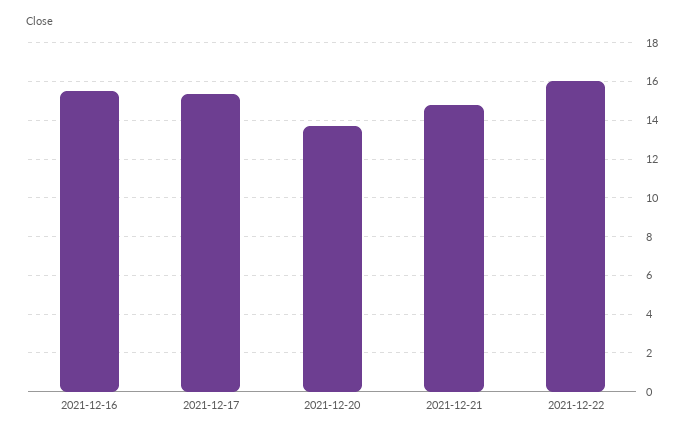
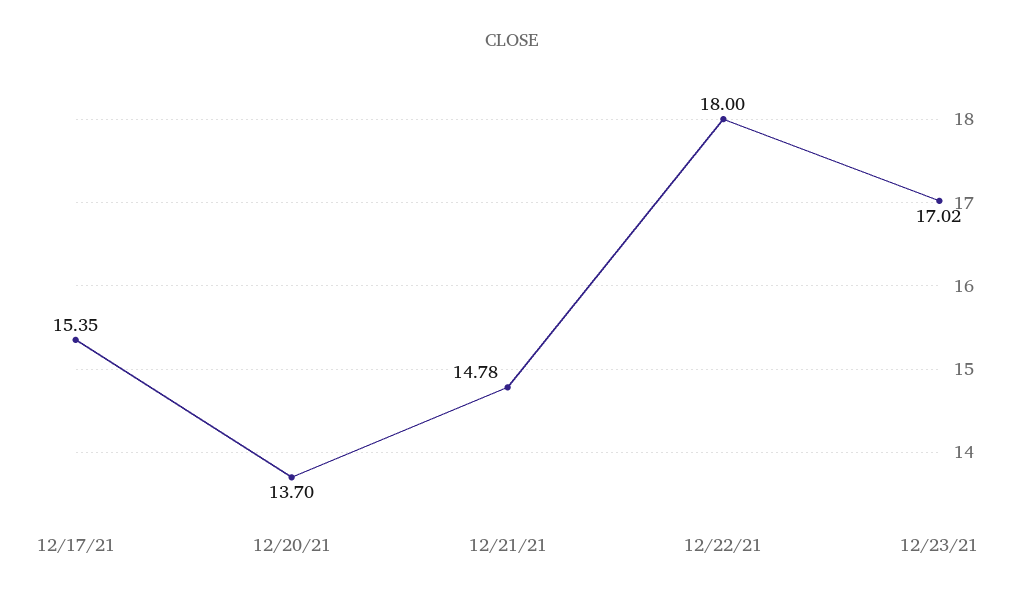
2021-12-16: 15.5 -> none
2021-12-22: 16 -> 18
12/23/21: none -> 17.02

